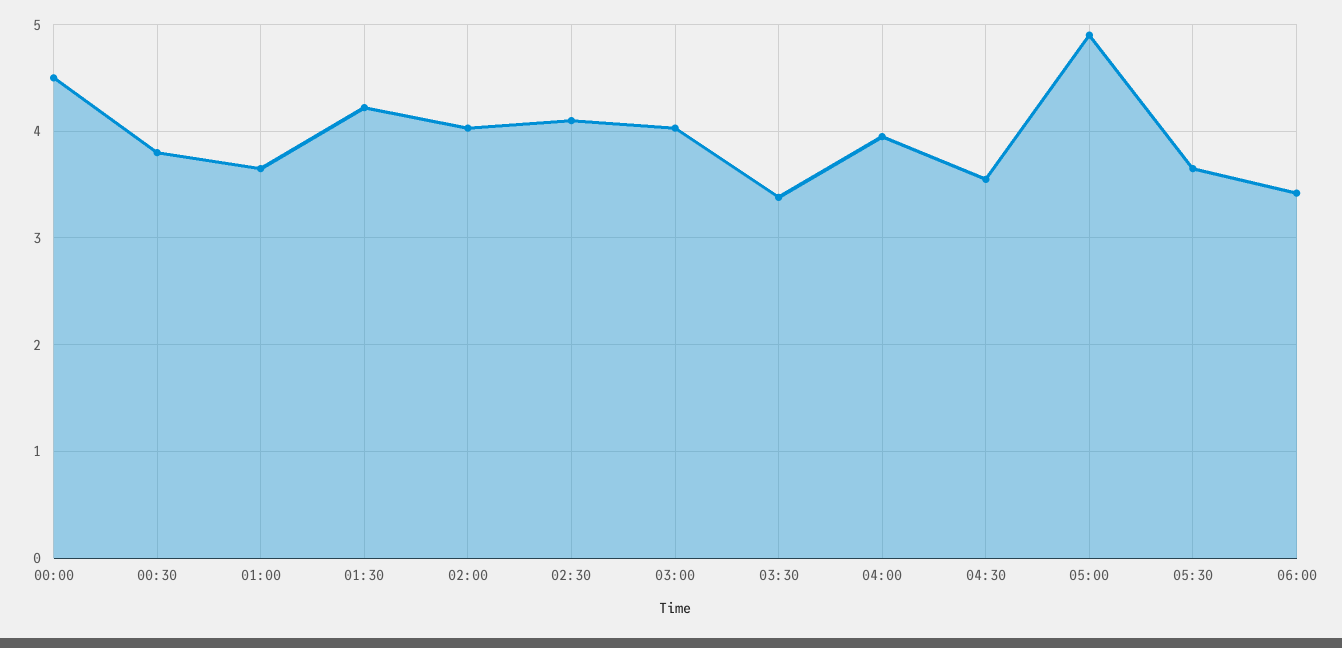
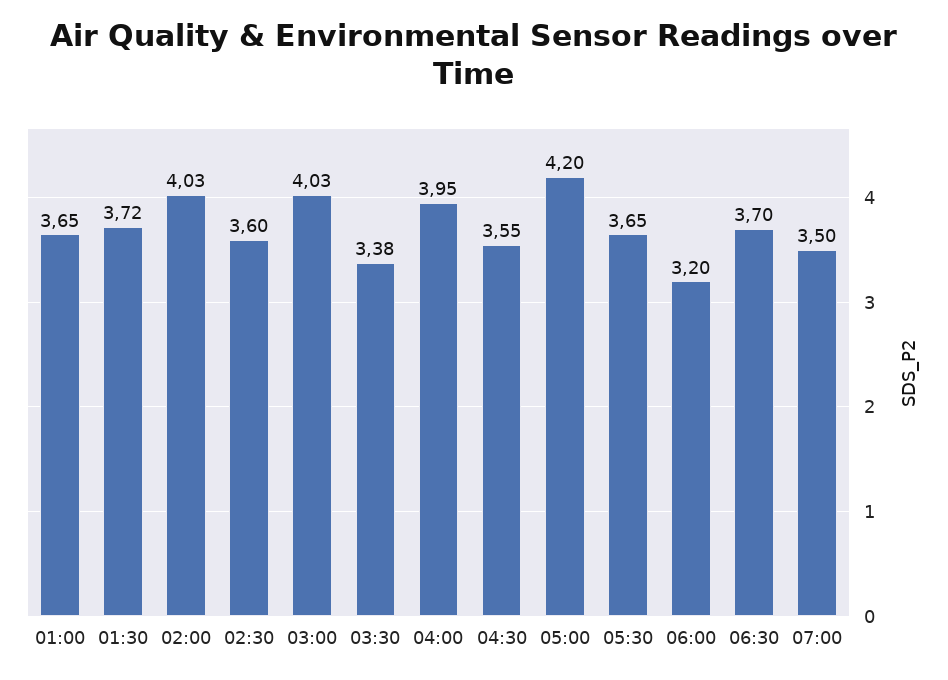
00:00: 4.5 -> none
00:30: 3.8 -> none
01:30: 4.2 -> 3.72
02:30: 4.1 -> 3.6
05:00: 4.9 -> 4.2
06:00: 3.4 -> 3.2
06:30: none -> 3.7
07:00: none -> 3.5

